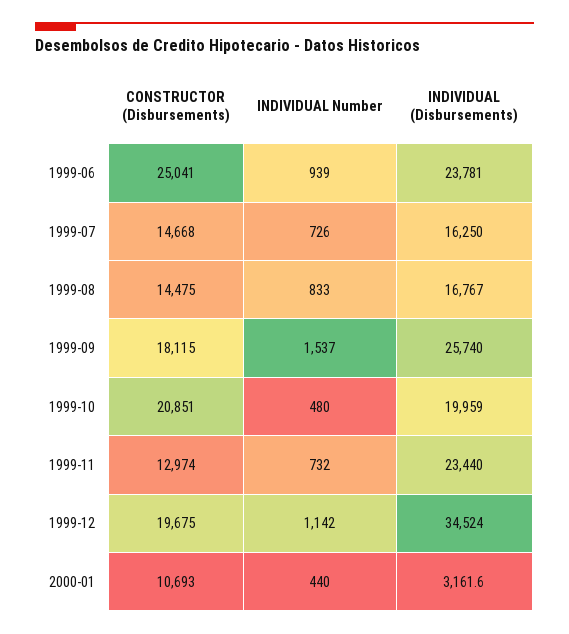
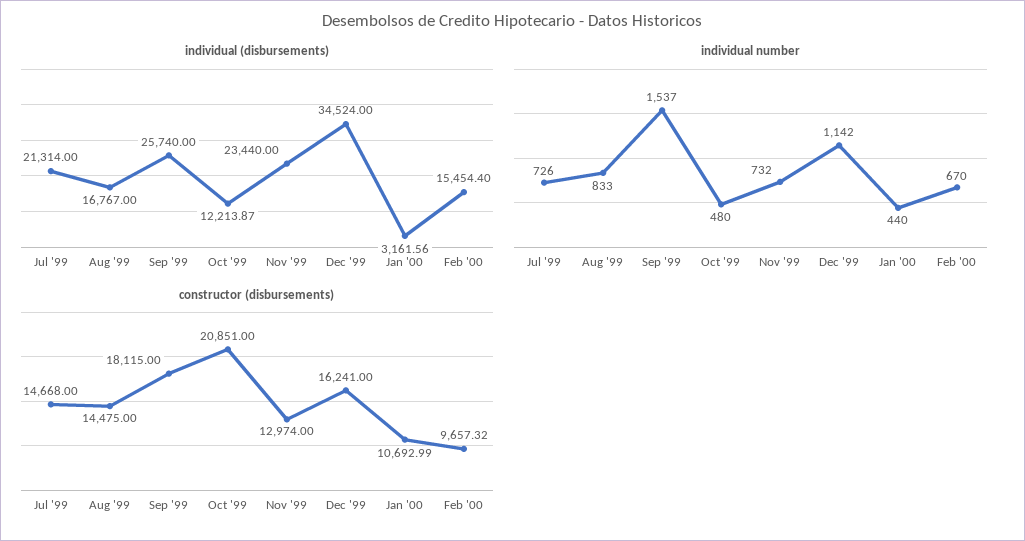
CONSTRUCTOR (Disbursements), 1999-06: 25041 -> none
INDIVIDUAL Number, 1999-06: 939 -> none
INDIVIDUAL (Disbursements), 1999-06: 23781 -> none
INDIVIDUAL (Disbursements), 1999-07: 16250 -> 21314
INDIVIDUAL (Disbursements), 1999-10: 19959 -> 12213.87
CONSTRUCTOR (Disbursements), 1999-12: 19675 -> 16241
INDIVIDUAL (Disbursements), Feb '00: none -> 15454.4
INDIVIDUAL Number, Feb '00: none -> 670
CONSTRUCTOR (Disbursements), Feb '00: none -> 9657.32

